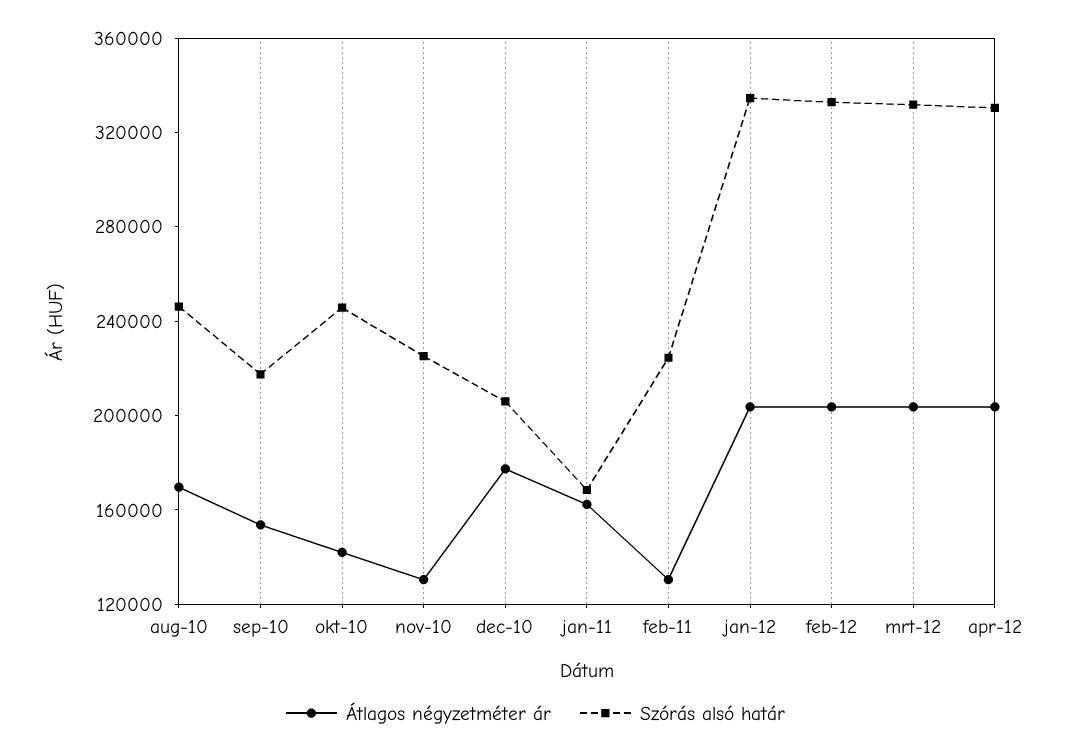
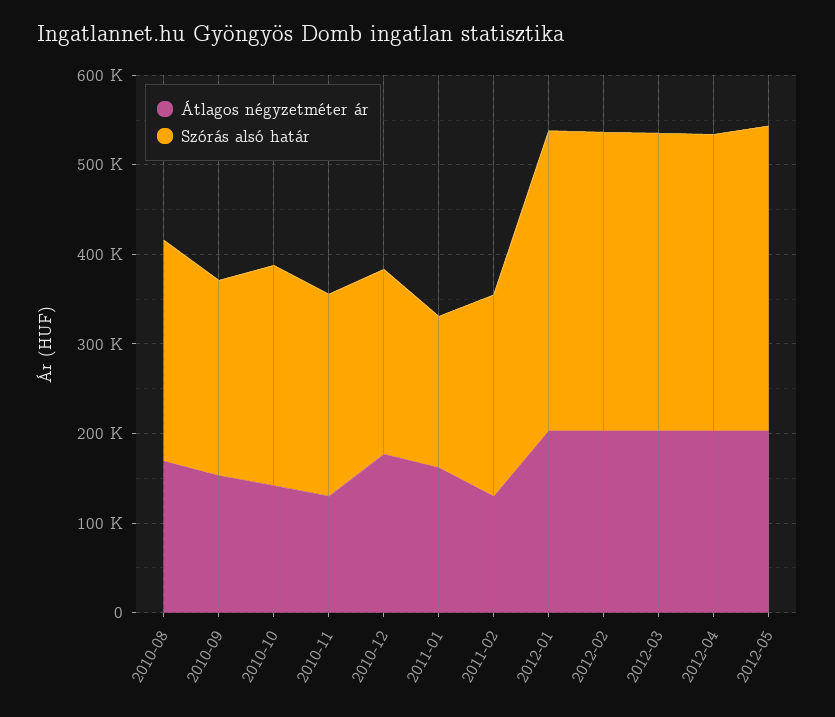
Átlagos négyzetméter ár, 2012-05: none -> 200000
Szórás alsó határ, 2012-05: none -> 340000

